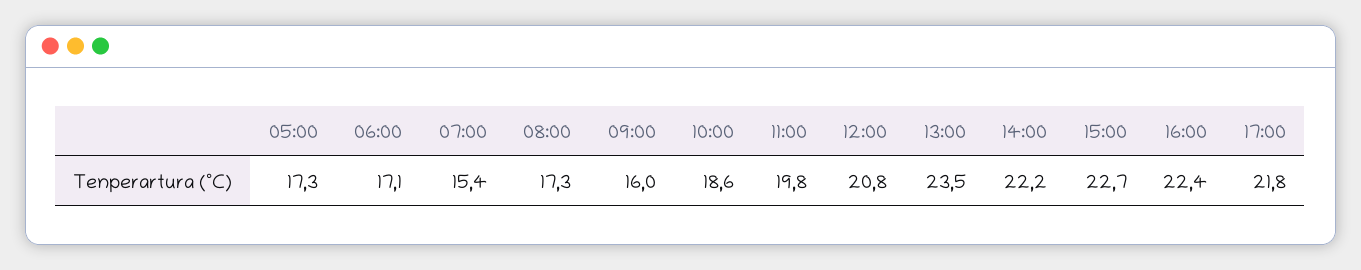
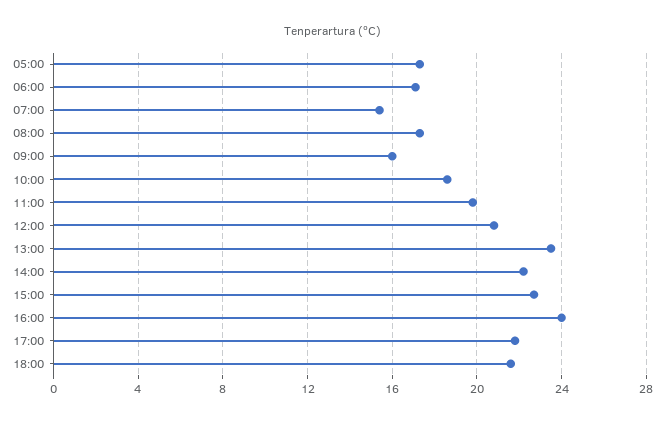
16:00: 22.4 -> 24
18:00: none -> 21.5

